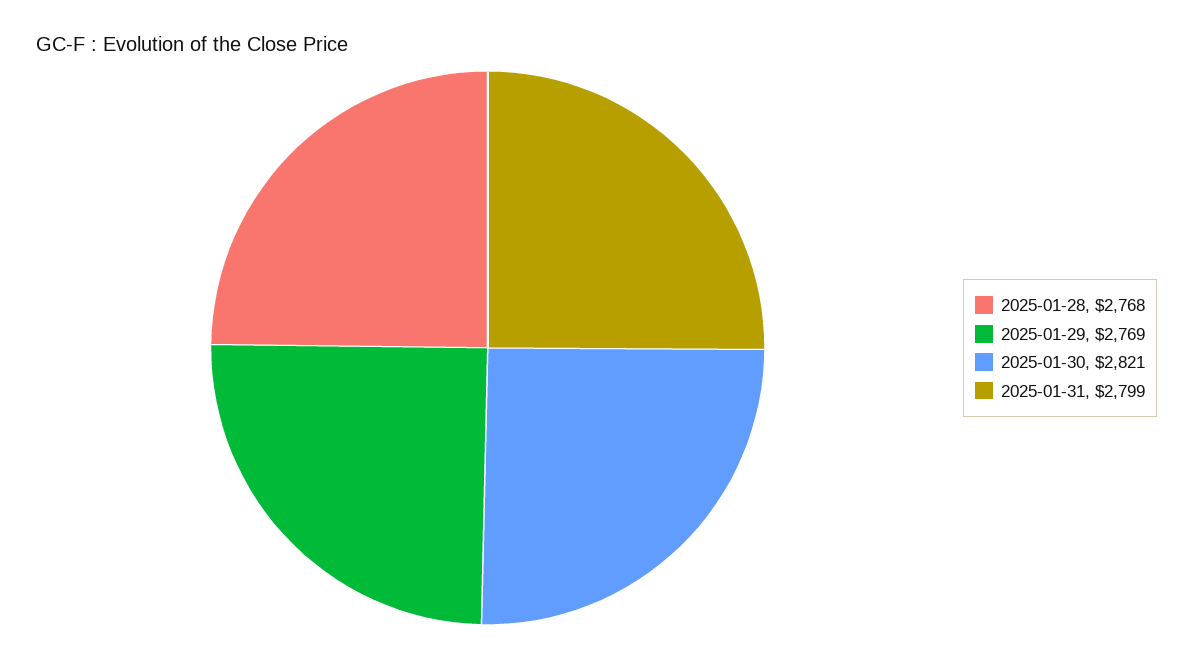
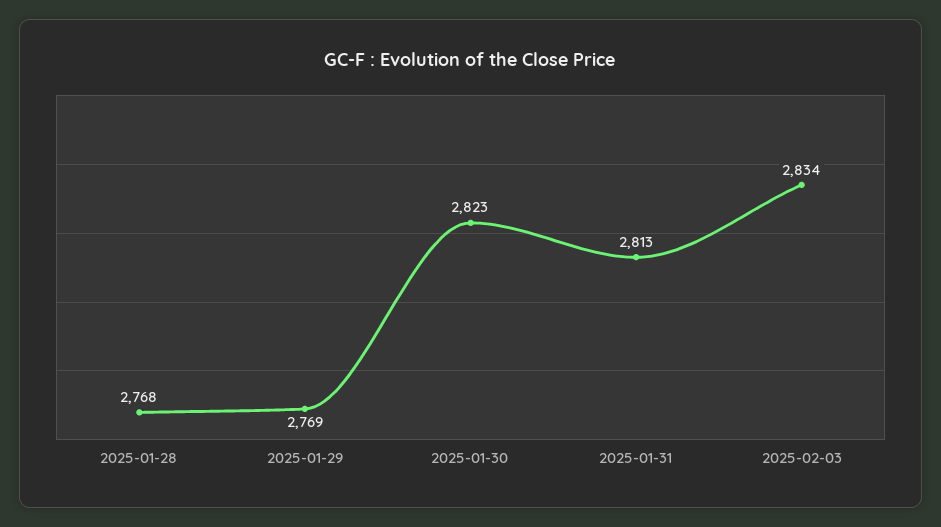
2025-01-30: 2821 -> 2823
2025-01-31: 2799 -> 2813
2025-02-03: none -> 2834

